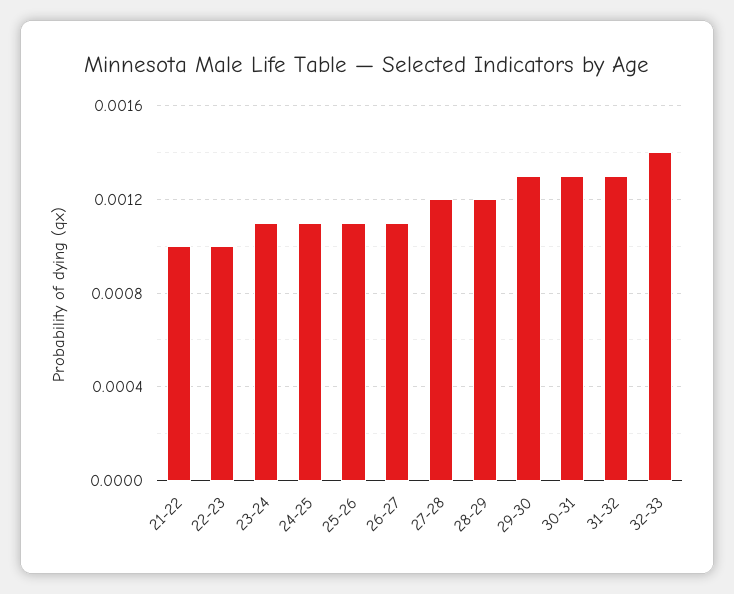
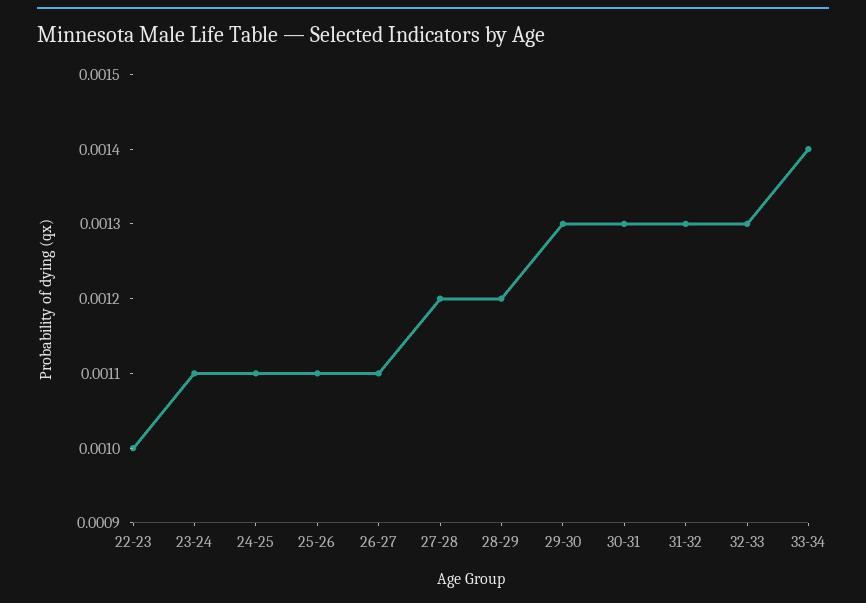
21-22: 0.001 -> none
32-33: 0.0014 -> 0.0013
33-34: none -> 0.0014

